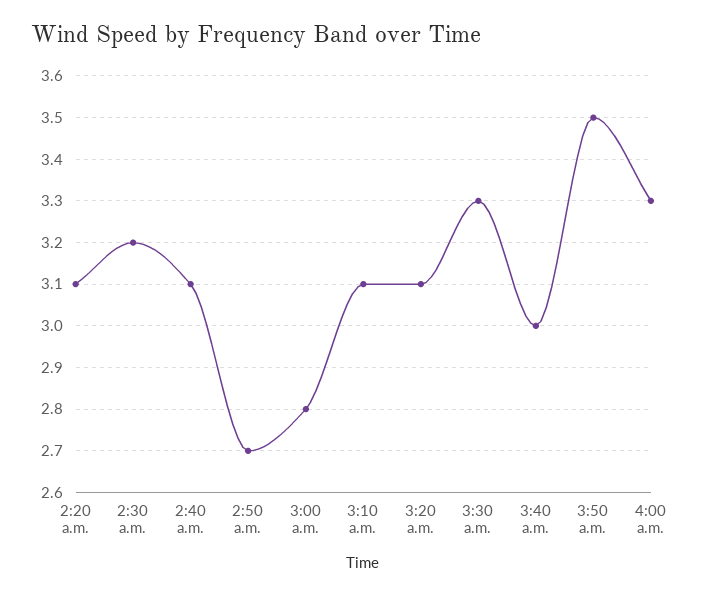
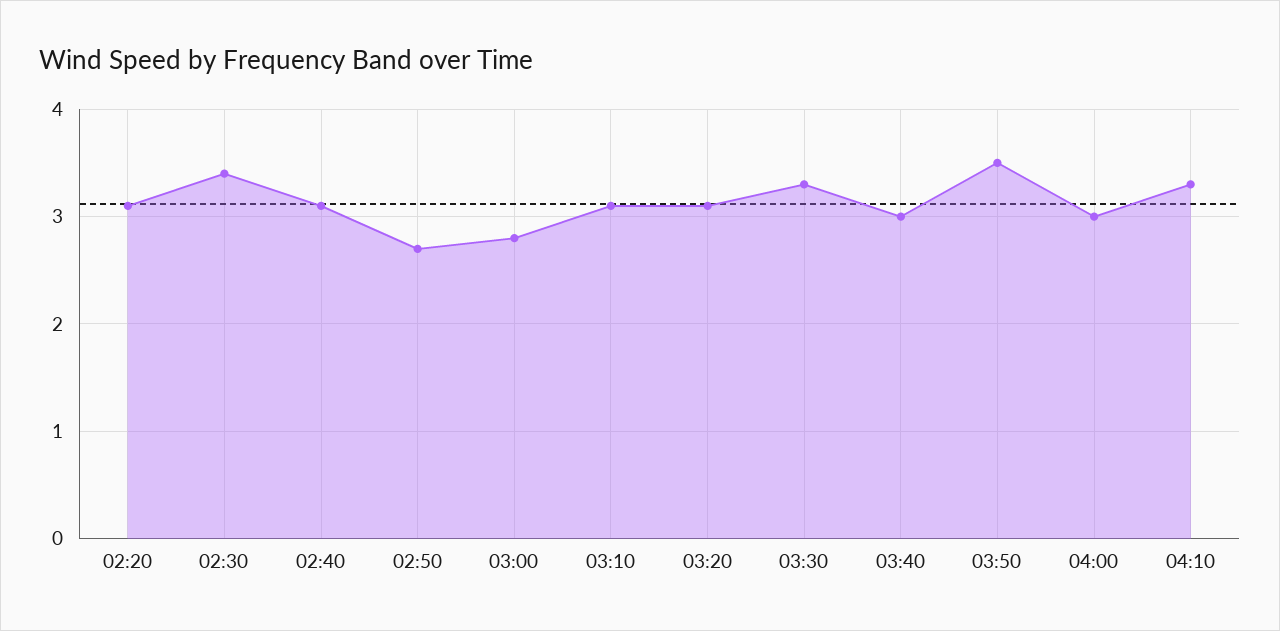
2:30 a.m.: 3.2 -> 3.4
4:00 a.m.: 3.3 -> 3
04:10: none -> 3.3

